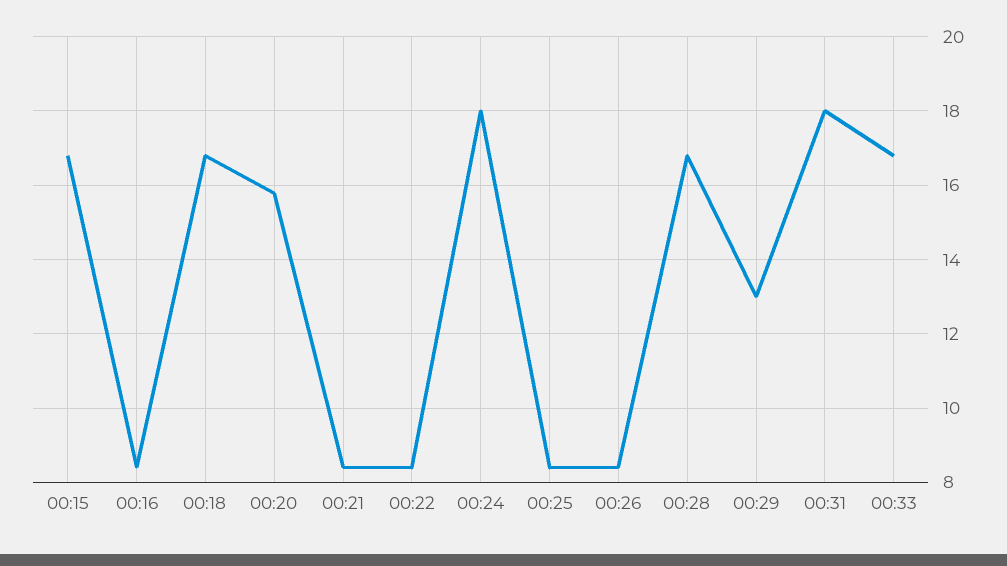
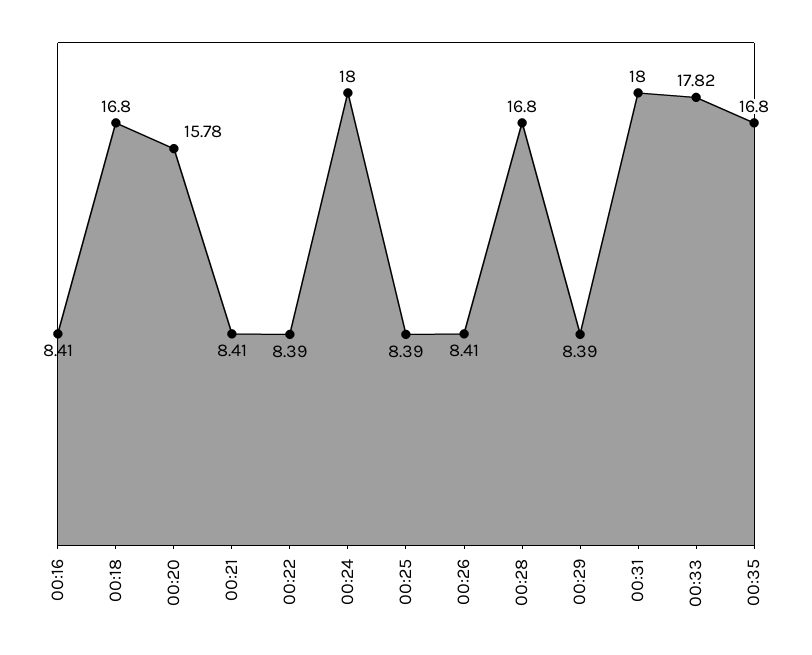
00:15: 16.8 -> none
00:29: 13 -> 8.39
00:33: 16.8 -> 17.82
00:35: none -> 16.8

